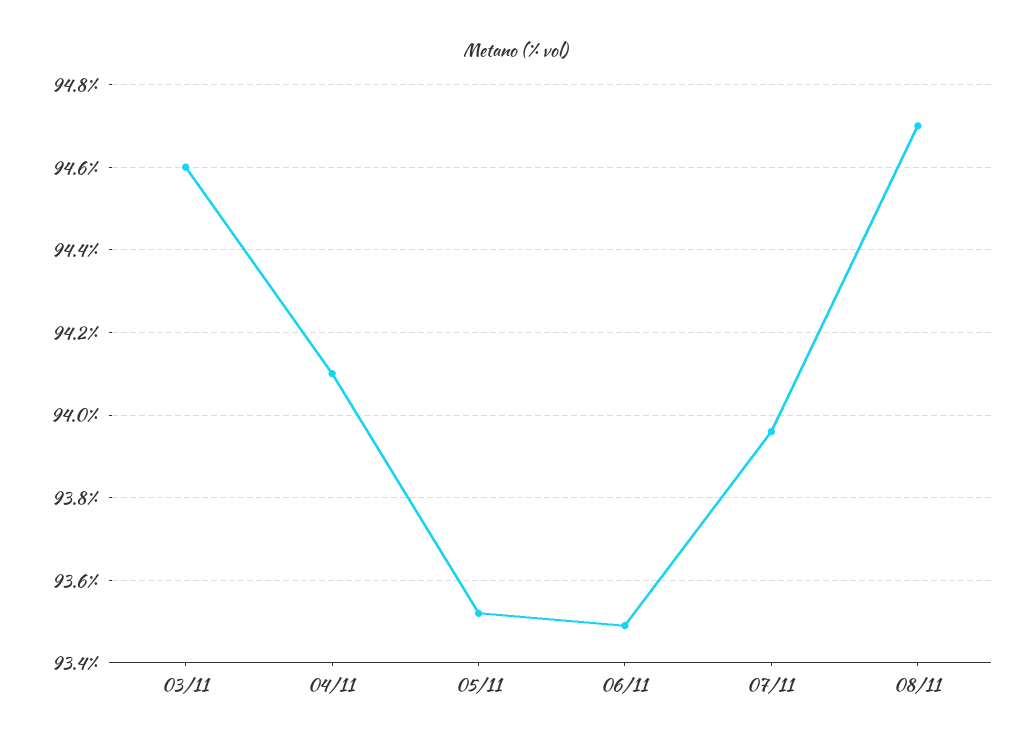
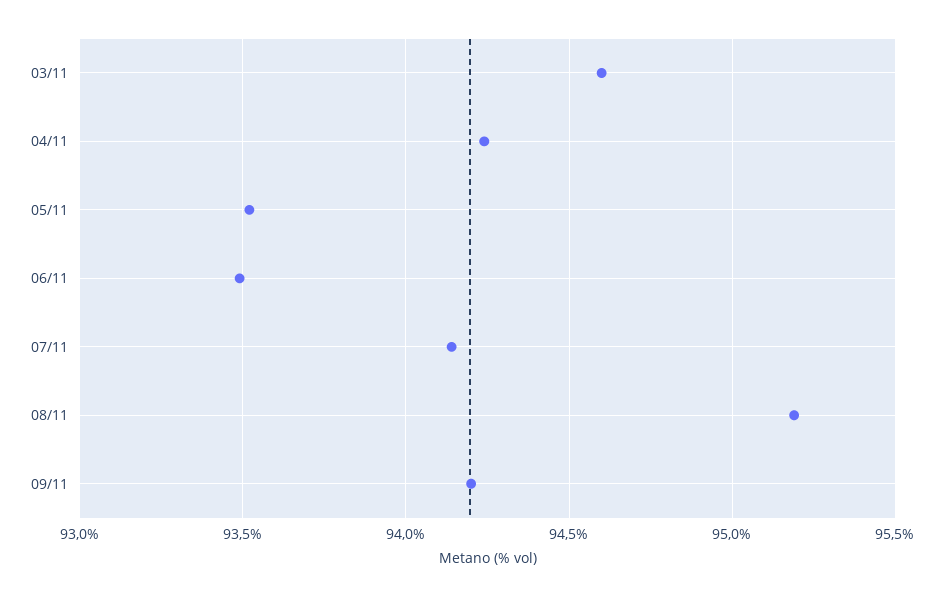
04/11: 94.1 -> 94.25
07/11: 93.95 -> 94.15
08/11: 94.7 -> 95.2
09/11: none -> 94.2

